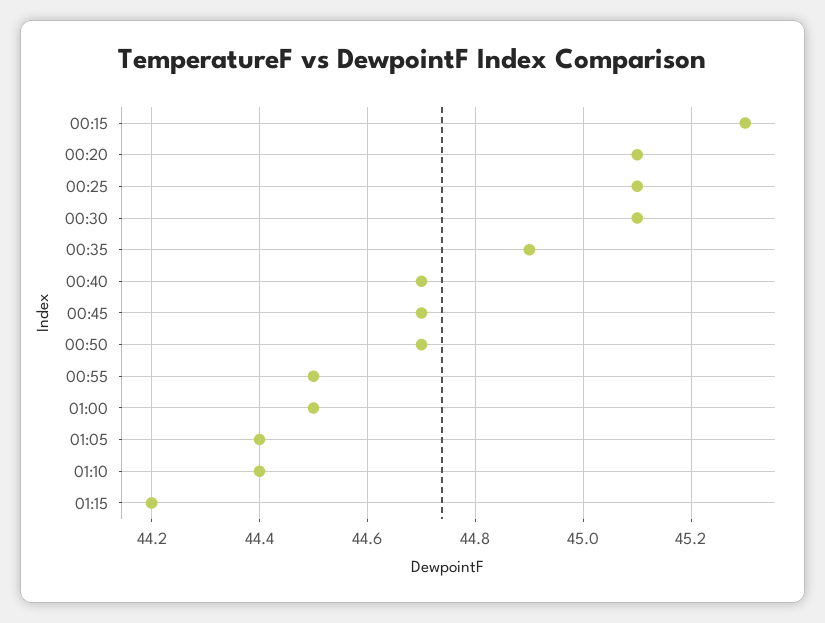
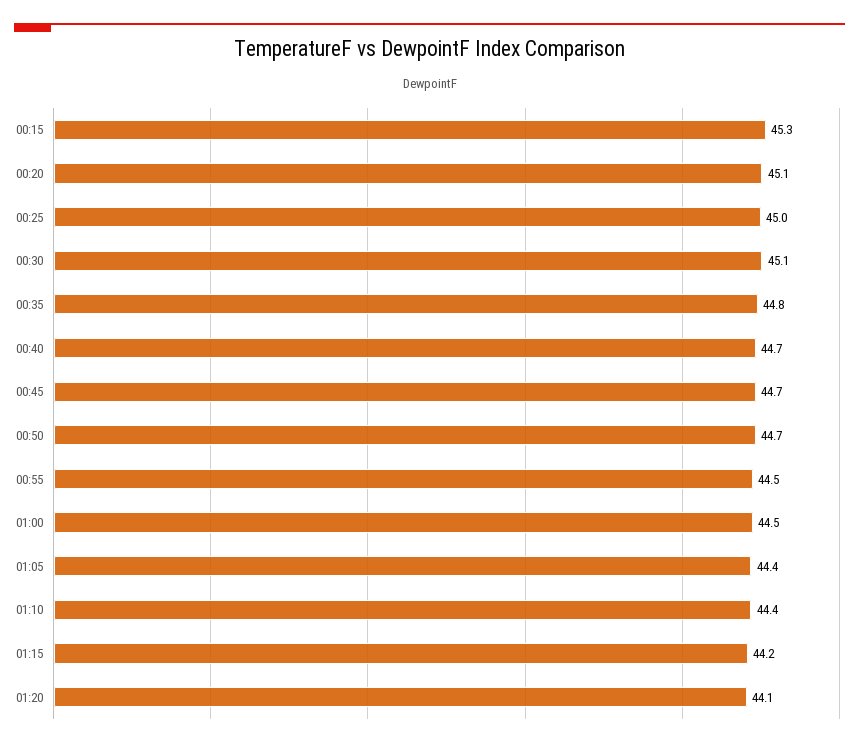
00:25: 45.1 -> 45
00:35: 44.9 -> 44.8
01:20: none -> 44.1

